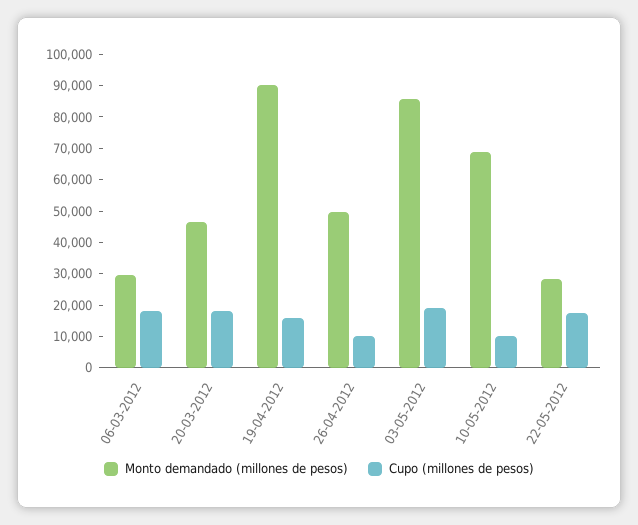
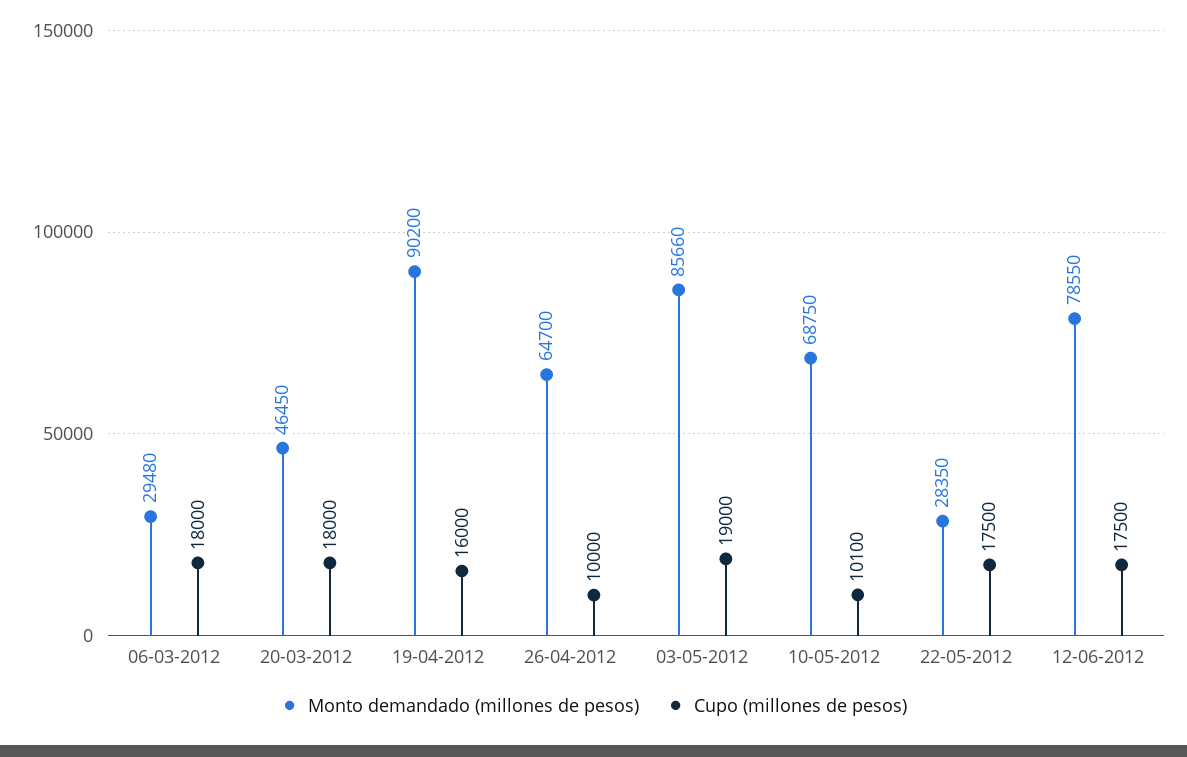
Monto demandado (millones de pesos), 26-04-2012: 50000 -> 64700
Monto demandado (millones de pesos), 12-06-2012: none -> 78550
Cupo (millones de pesos), 12-06-2012: none -> 17500

